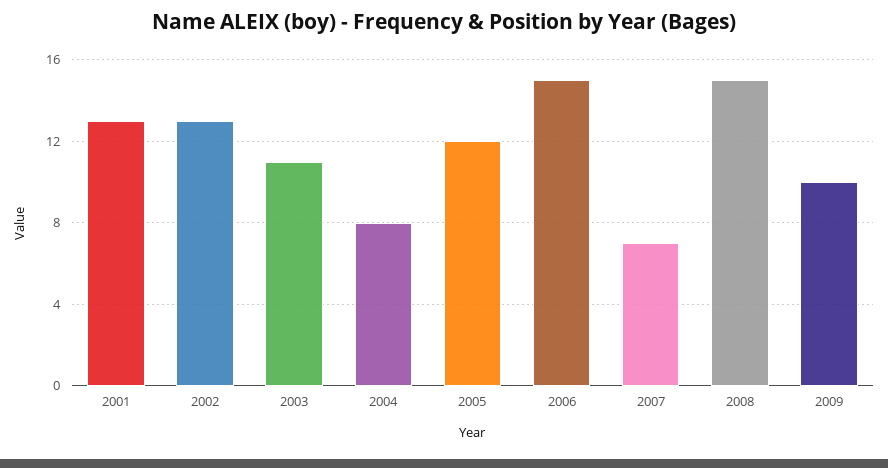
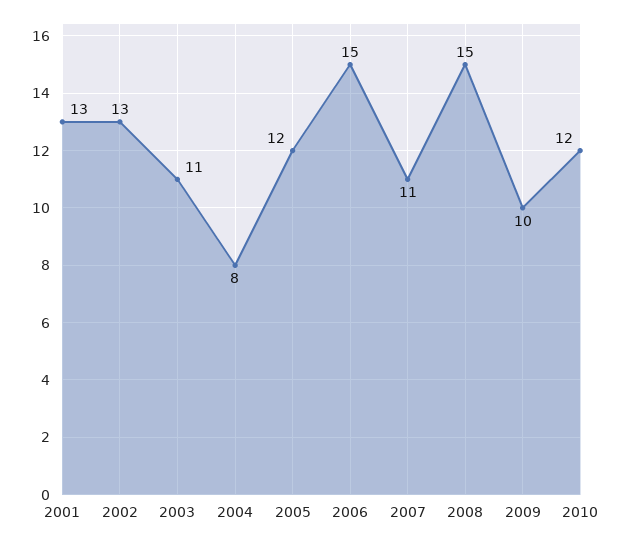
2007: 7 -> 11
2010: none -> 12

